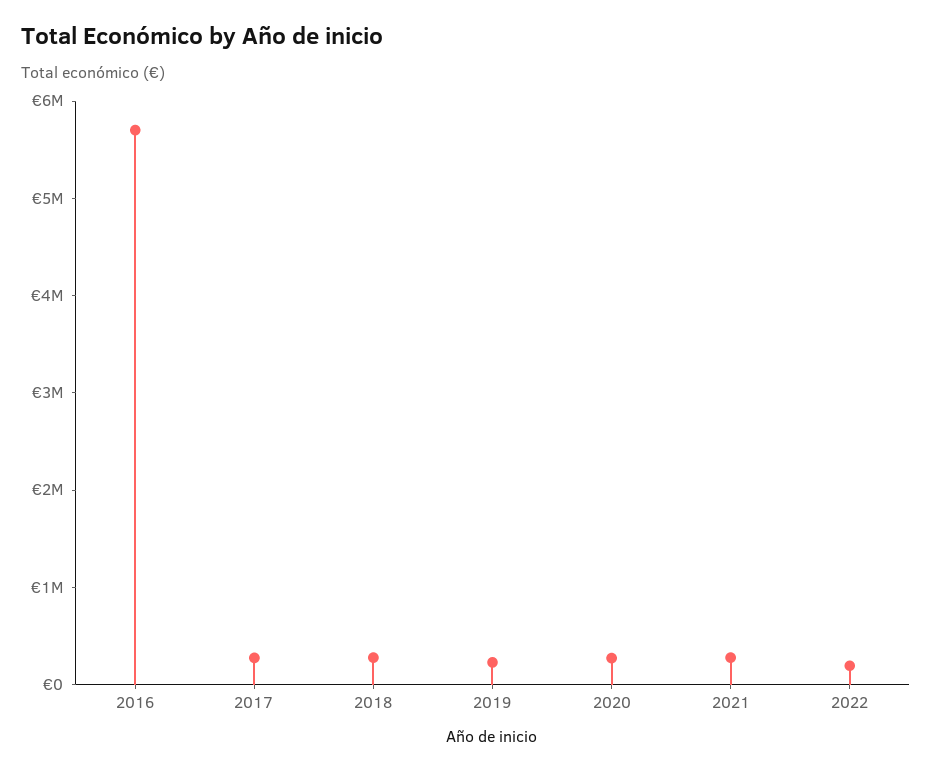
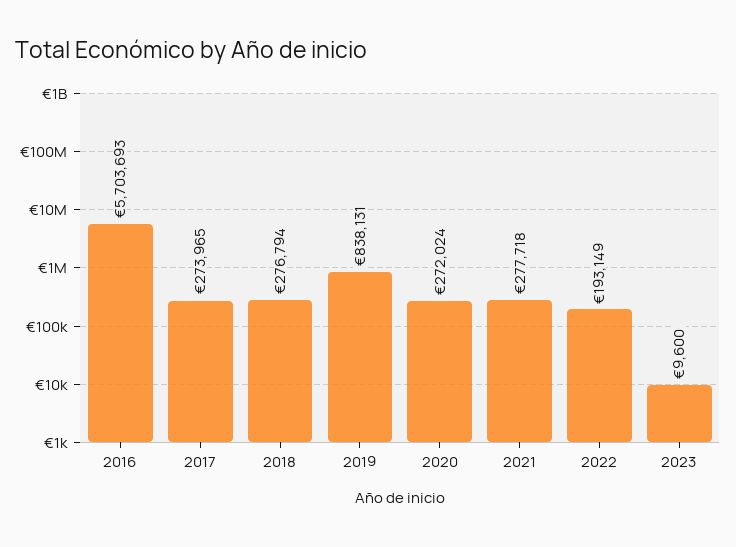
2019: 200000 -> 838131
2023: none -> 9600

